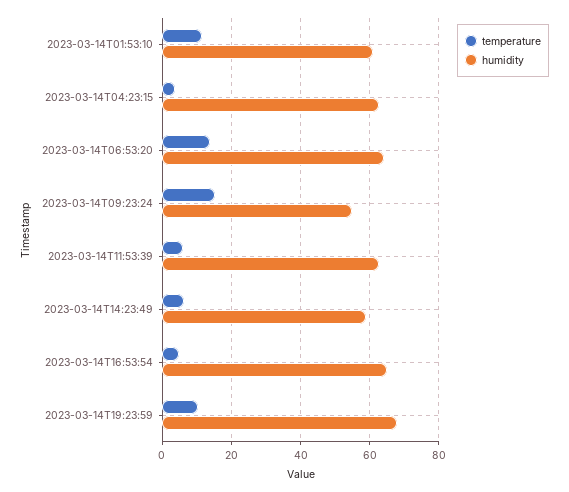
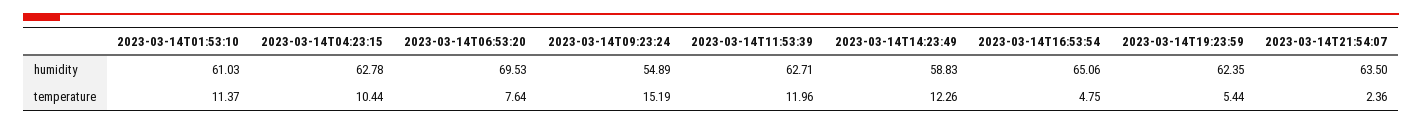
temperature, 2023-03-14T04:23:15: 4 -> 10.44
temperature, 2023-03-14T06:53:20: 14 -> 7.64
humidity, 2023-03-14T06:53:20: 64 -> 69.53
temperature, 2023-03-14T11:53:39: 6 -> 11.96
temperature, 2023-03-14T14:23:49: 6 -> 12.26
temperature, 2023-03-14T19:23:59: 10 -> 5.44
humidity, 2023-03-14T19:23:59: 68 -> 62.35
humidity, 2023-03-14T21:54:07: none -> 63.5
temperature, 2023-03-14T21:54:07: none -> 2.36

